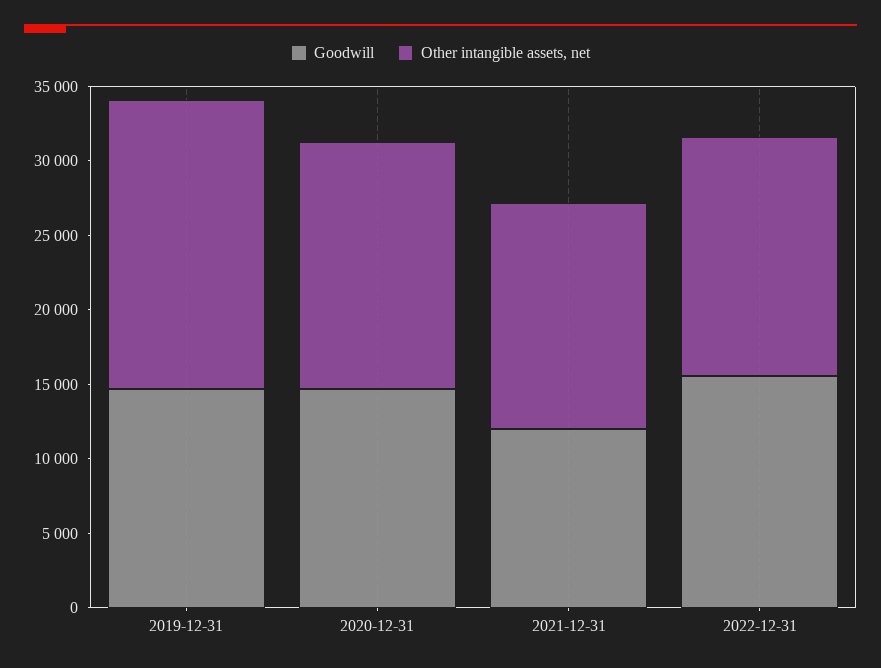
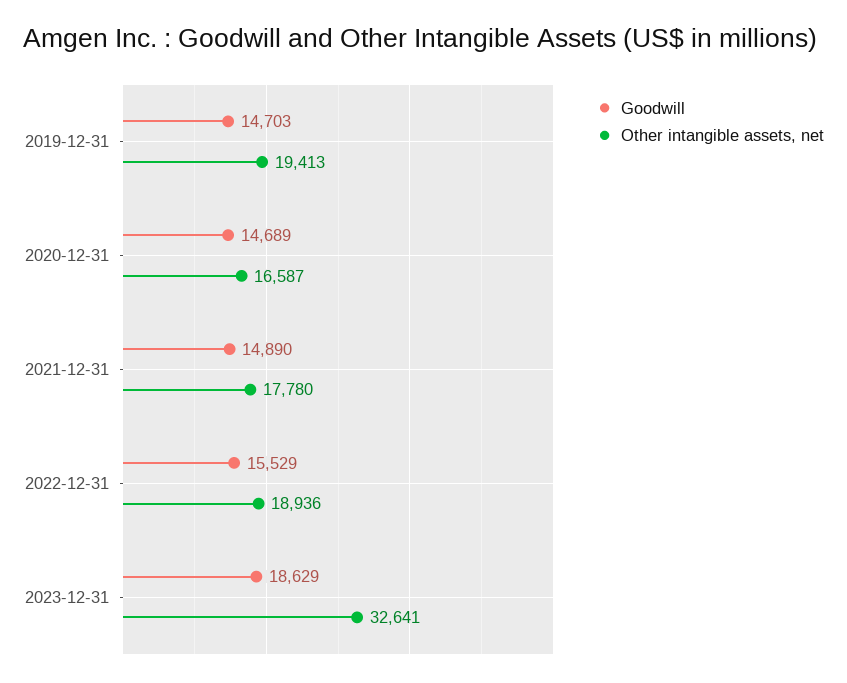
Goodwill, 2021-12-31: 12000 -> 14890
Other intangible assets, net, 2021-12-31: 15000 -> 17780
Other intangible assets, net, 2022-12-31: 16000 -> 18936
Goodwill, 2023-12-31: none -> 18629
Other intangible assets, net, 2023-12-31: none -> 32641

